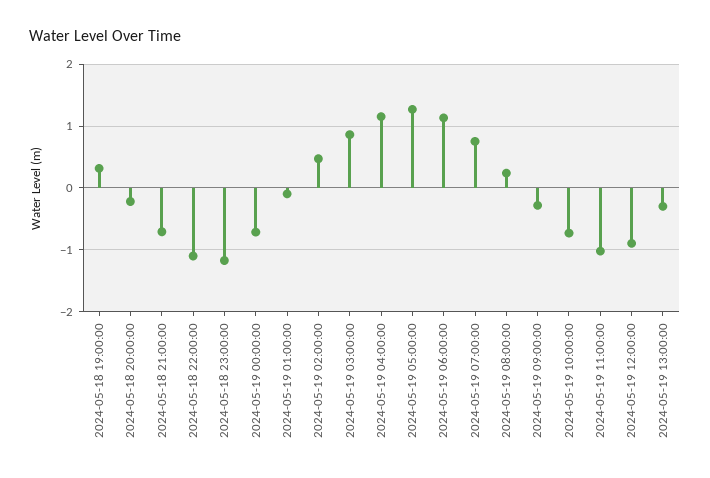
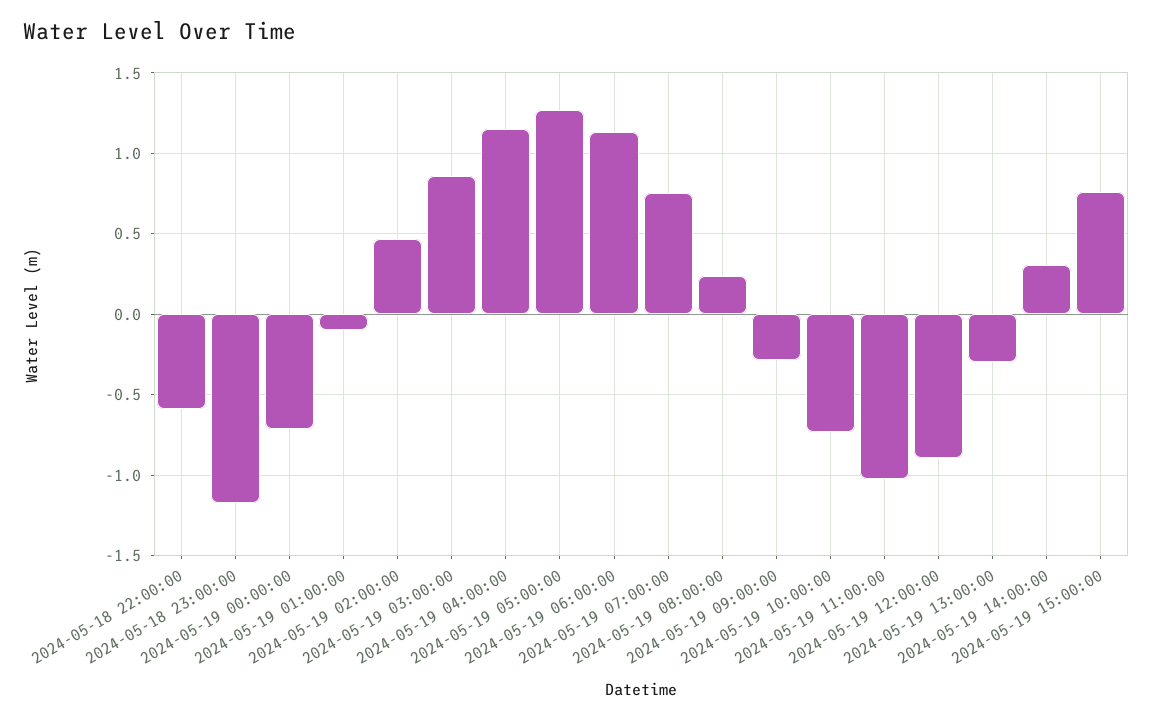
2024-05-18 19:00:00: 0.3 -> none
2024-05-18 20:00:00: -0.2 -> none
2024-05-18 21:00:00: -0.7 -> none
2024-05-18 22:00:00: -1.1 -> -0.6
2024-05-19 14:00:00: none -> 0.3
2024-05-19 15:00:00: none -> 0.75

